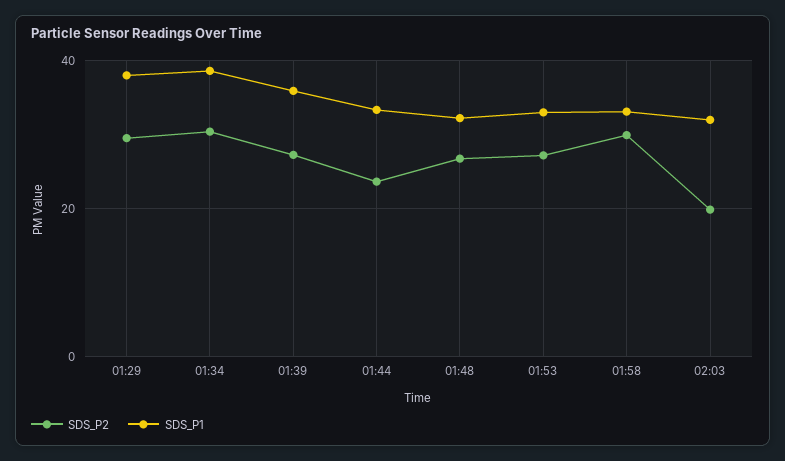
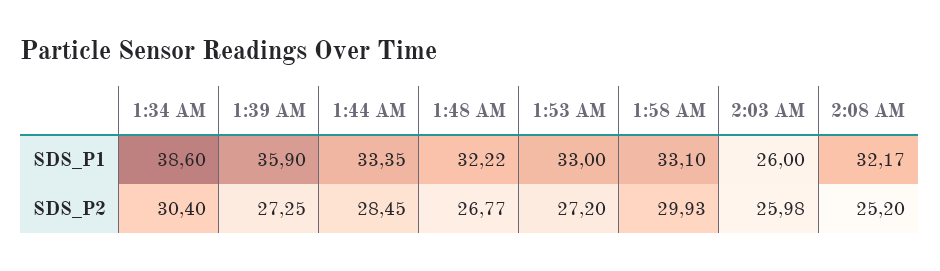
SDS_P2, 01:29: 30 -> none
SDS_P1, 01:29: 38 -> none
SDS_P2, 01:44: 24 -> 28.45
SDS_P2, 02:03: 20 -> 25.98
SDS_P1, 02:03: 32 -> 26
SDS_P1, 2:08 AM: none -> 32.17
SDS_P2, 2:08 AM: none -> 25.2

